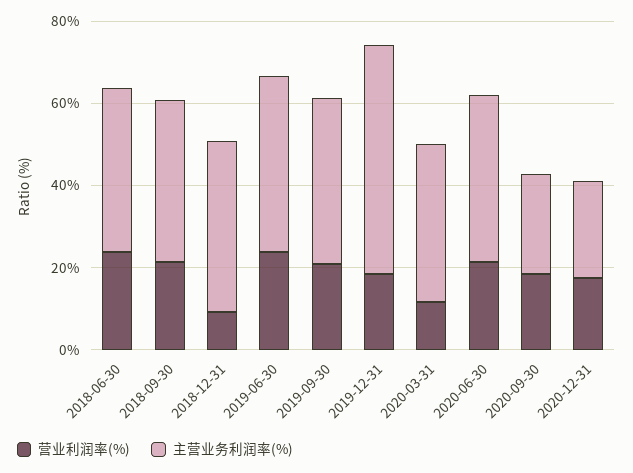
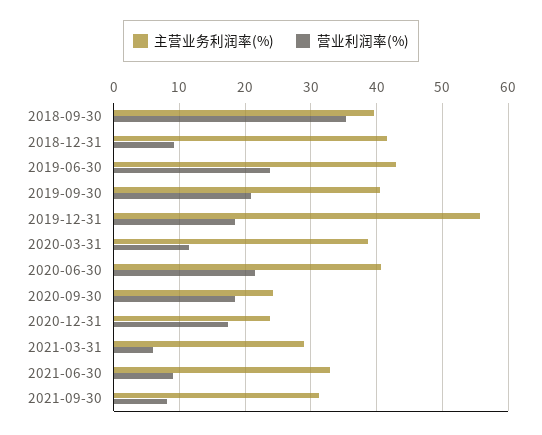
营业利润率(%), 2018-06-30: 25 -> none
主营业务利润率(%), 2018-06-30: 40 -> none
营业利润率(%), 2018-09-30: 20 -> 35
主营业务利润率(%), 2021-03-31: none -> 29
营业利润率(%), 2021-03-31: none -> 6
主营业务利润率(%), 2021-06-30: none -> 33
营业利润率(%), 2021-06-30: none -> 9
主营业务利润率(%), 2021-09-30: none -> 31
营业利润率(%), 2021-09-30: none -> 8

